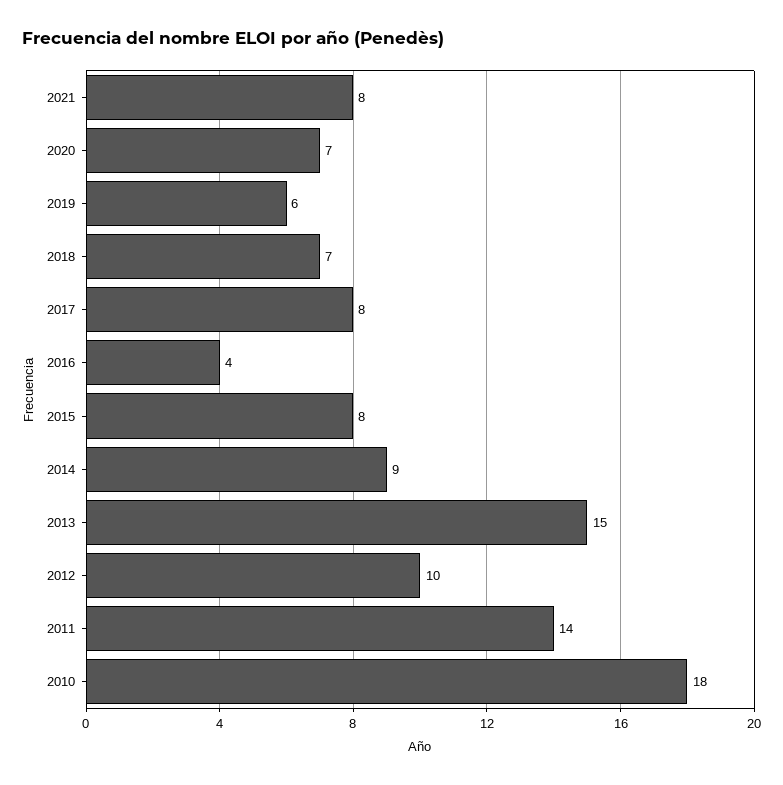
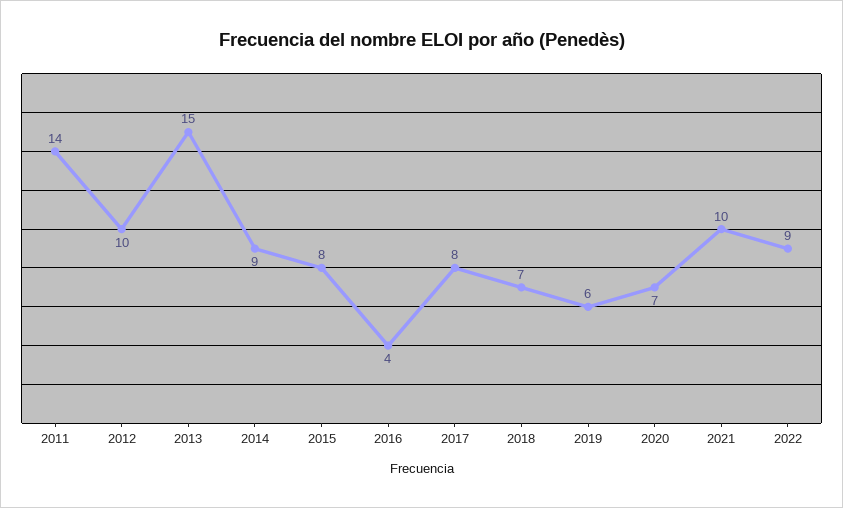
2021: 8 -> 10
2010: 18 -> none
2022: none -> 9

